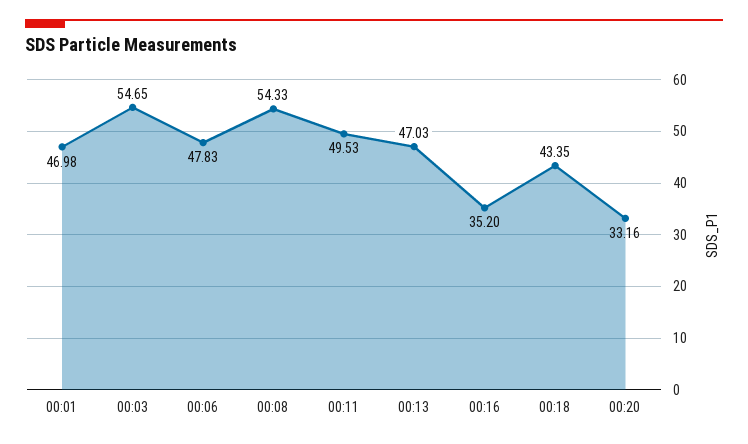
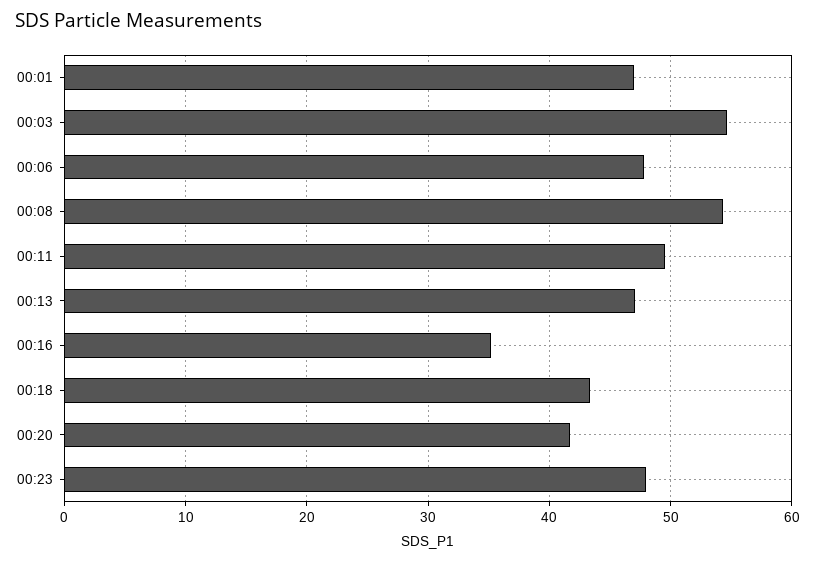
00:20: 33.16 -> 42
00:23: none -> 48

